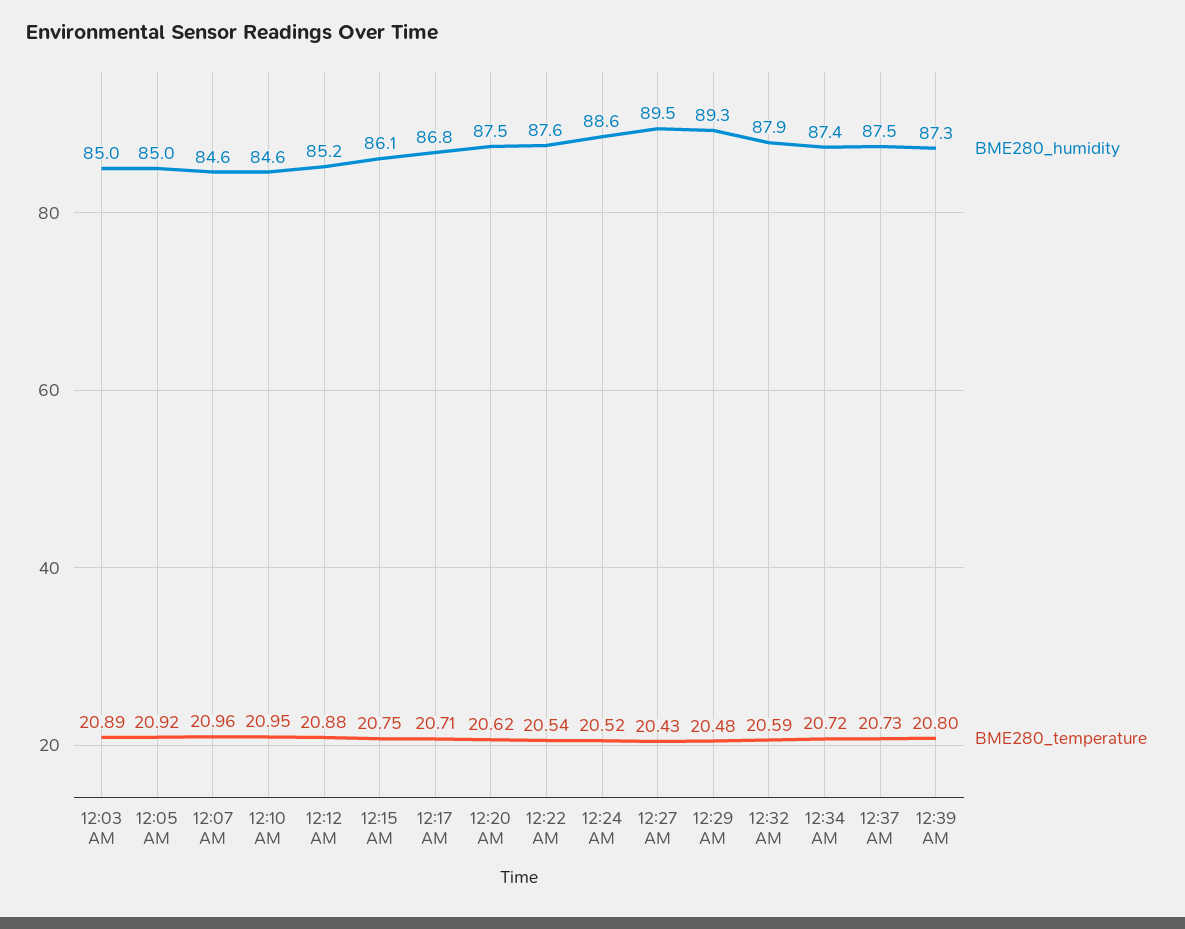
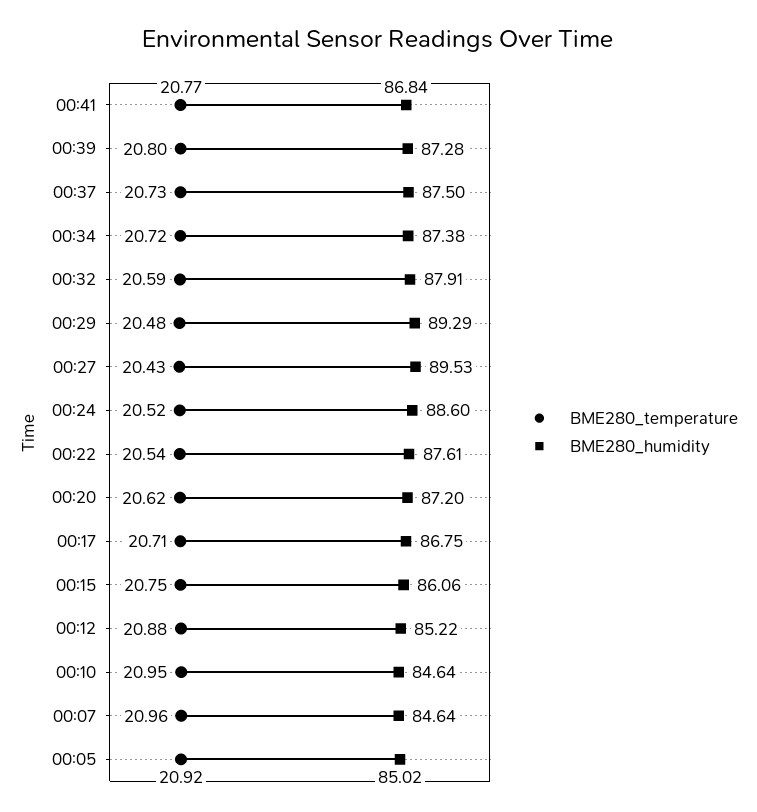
BME280_humidity, 12:03 AM: 85 -> none
BME280_temperature, 12:03 AM: 20.89 -> none
BME280_humidity, 12:20 AM: 87.5 -> 87.2
BME280_temperature, 00:41: none -> 20.77
BME280_humidity, 00:41: none -> 86.84

